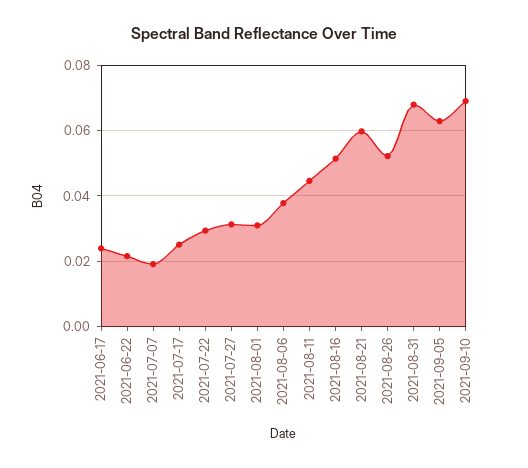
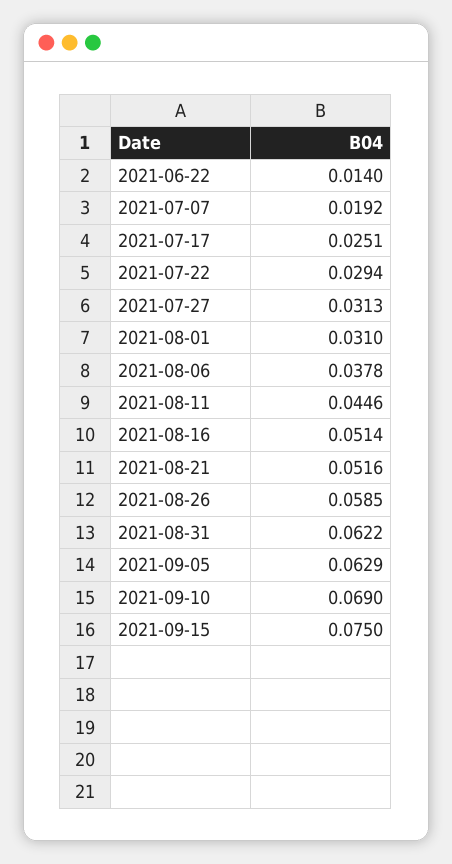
2021-06-17: 0.024 -> none
2021-06-22: 0.022 -> 0.014
2021-08-21: 0.06 -> 0.0516
2021-08-26: 0.052 -> 0.0585
2021-08-31: 0.068 -> 0.0622
2021-09-15: none -> 0.075

